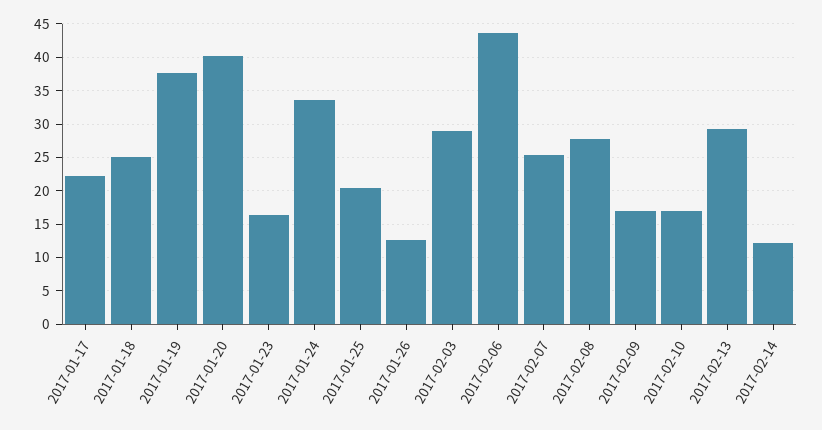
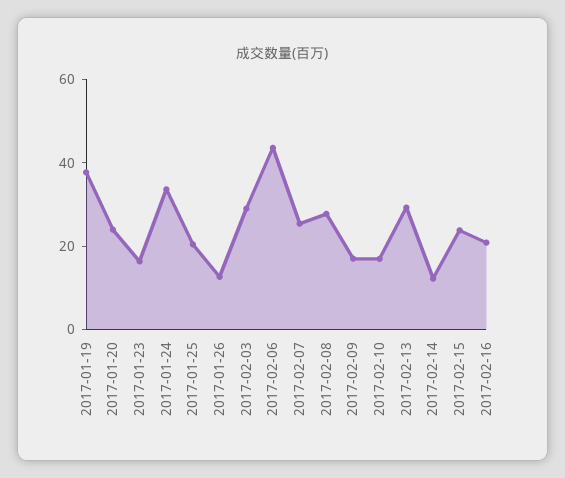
2017-01-17: 22 -> none
2017-01-18: 25 -> none
2017-01-20: 40 -> 25
2017-02-15: none -> 25
2017-02-16: none -> 20

